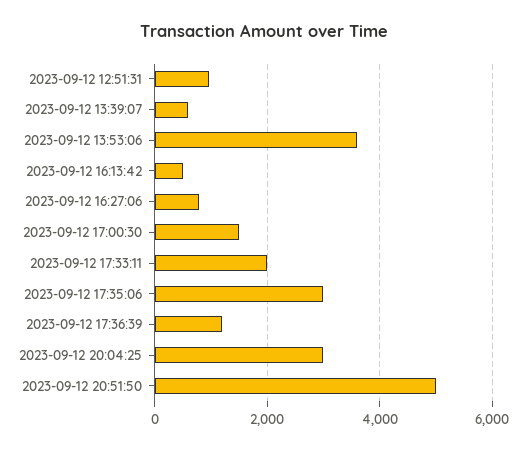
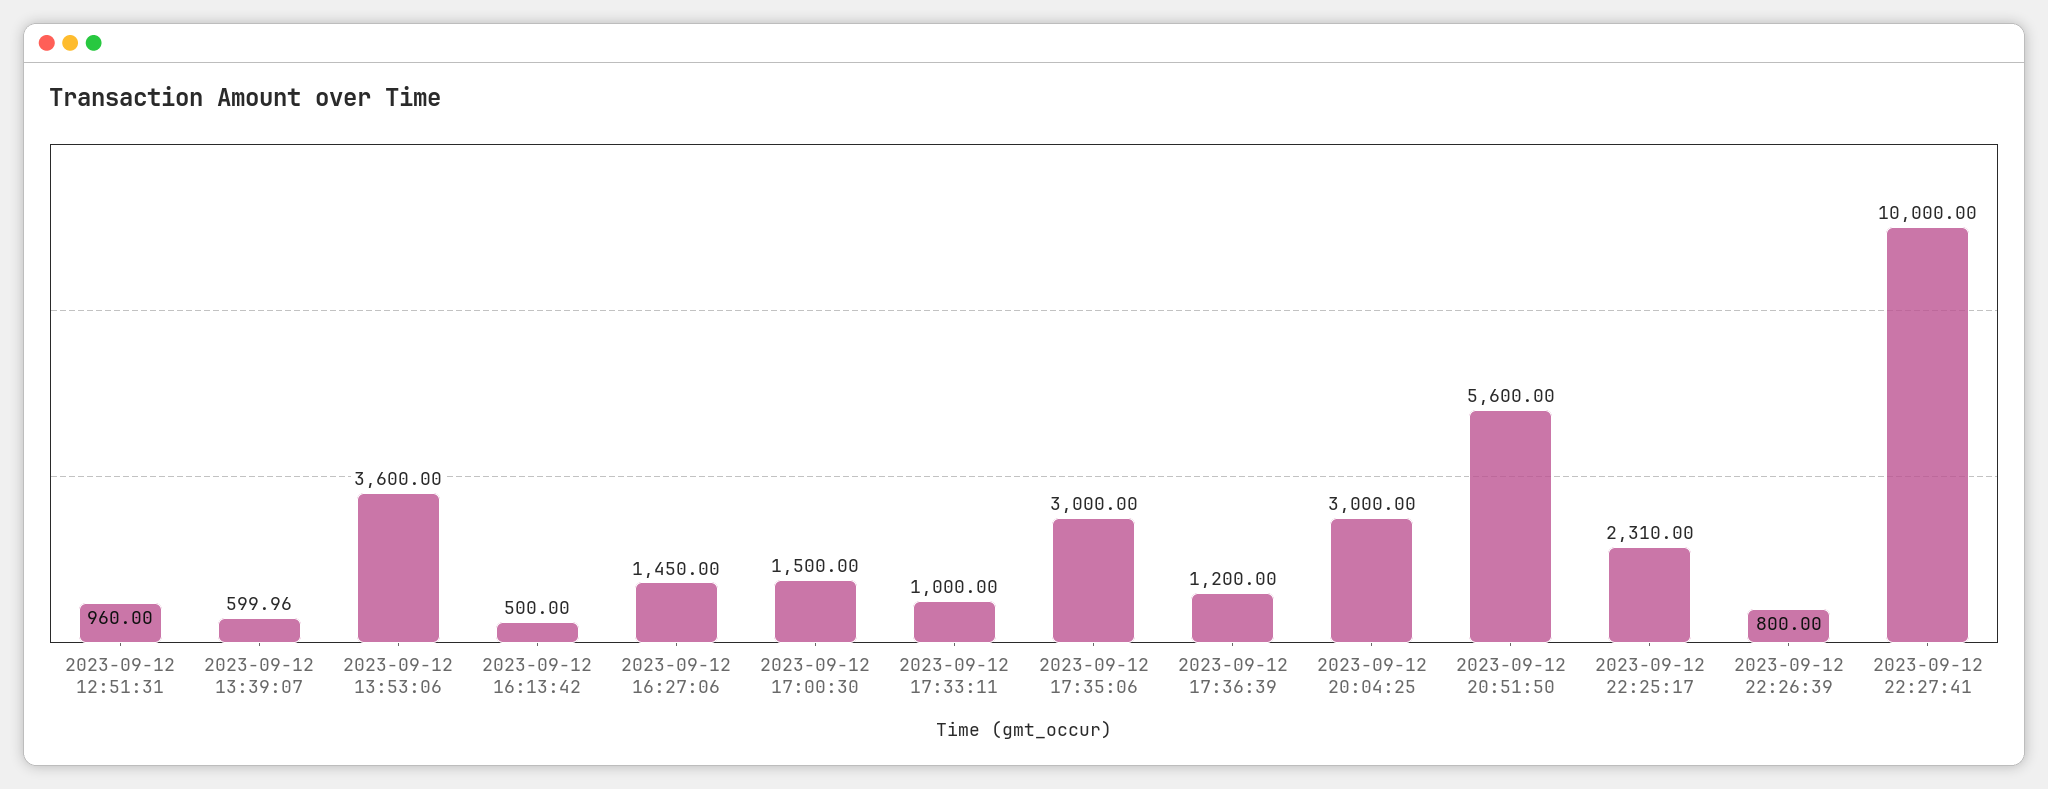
2023-09-12 16:27:06: 800 -> 1450
2023-09-12 17:33:11: 2000 -> 1000
2023-09-12 20:51:50: 5000 -> 5600
2023-09-12 22:25:17: none -> 2310
2023-09-12 22:26:39: none -> 800
2023-09-12 22:27:41: none -> 10000

